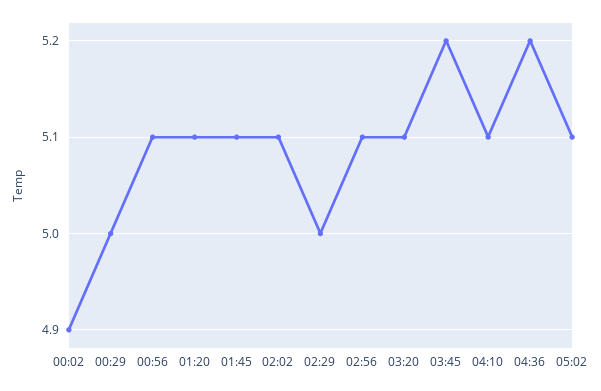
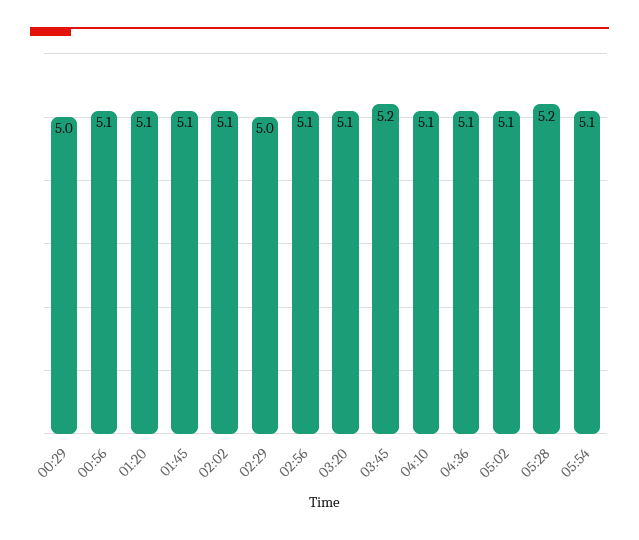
00:02: 4.9 -> none
04:36: 5.2 -> 5.1
05:28: none -> 5.2
05:54: none -> 5.1

